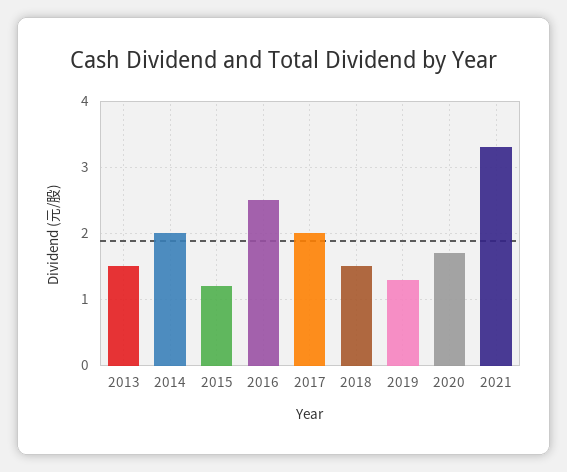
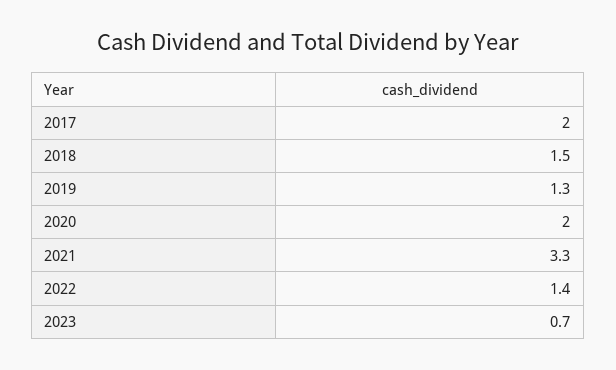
2013: 1.5 -> none
2014: 2 -> none
2015: 1.2 -> none
2016: 2.5 -> none
2020: 1.7 -> 2
2022: none -> 1.4
2023: none -> 0.7

